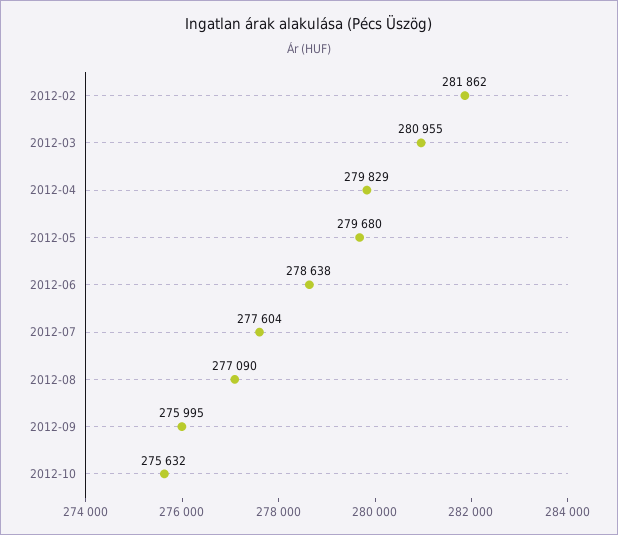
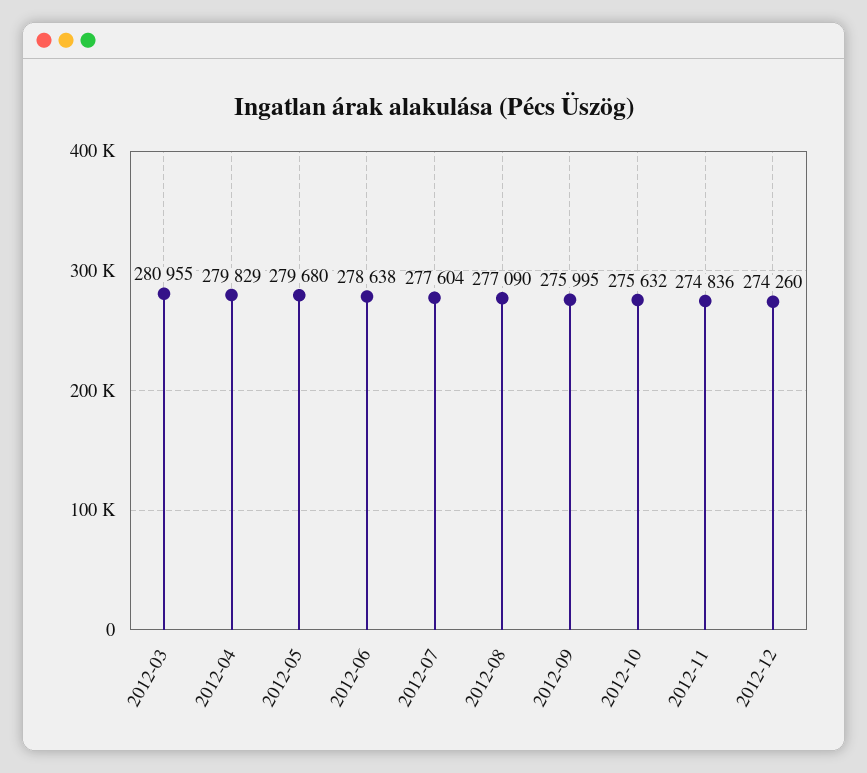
2012-02: 281862 -> none
2012-11: none -> 274836
2012-12: none -> 274260

